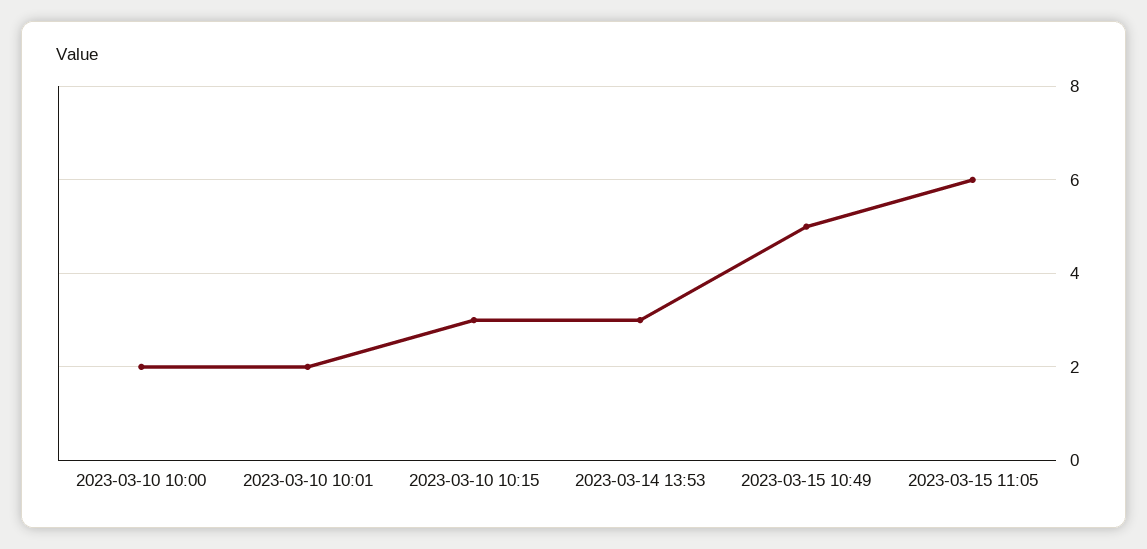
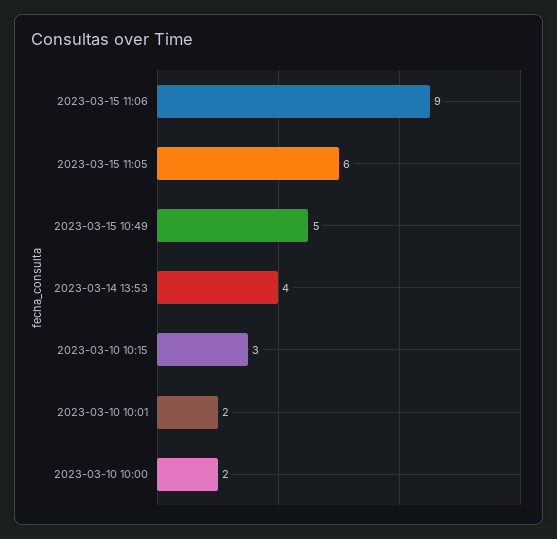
2023-03-14 13:53: 3 -> 4
2023-03-15 11:06: none -> 9

